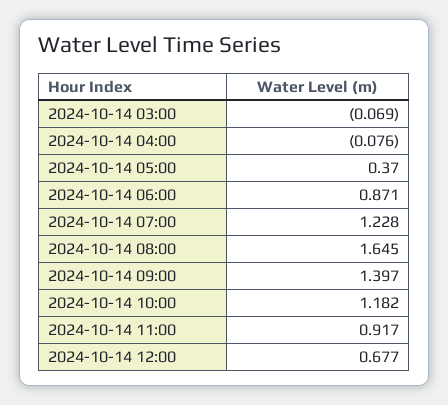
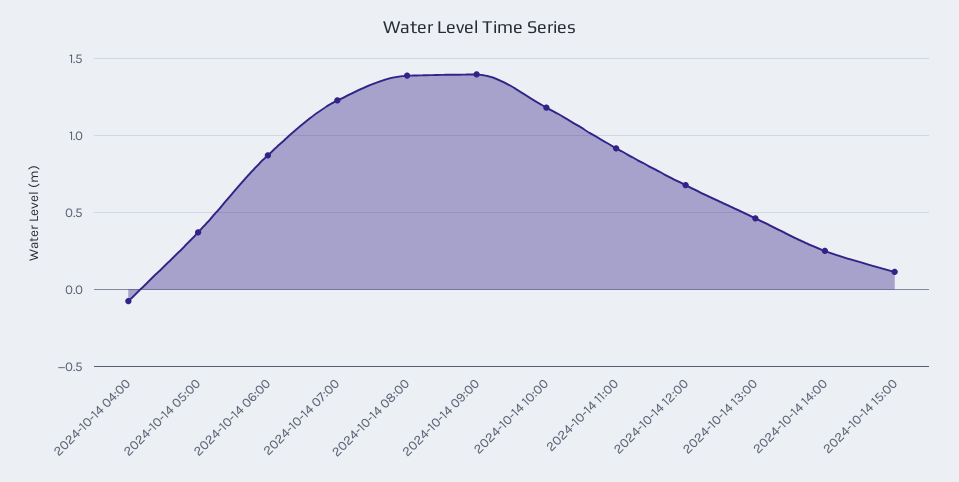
2024-10-14 03:00: -0.069 -> none
2024-10-14 08:00: 1.645 -> 1.4
2024-10-14 13:00: none -> 0.45
2024-10-14 14:00: none -> 0.25
2024-10-14 15:00: none -> 0.1

